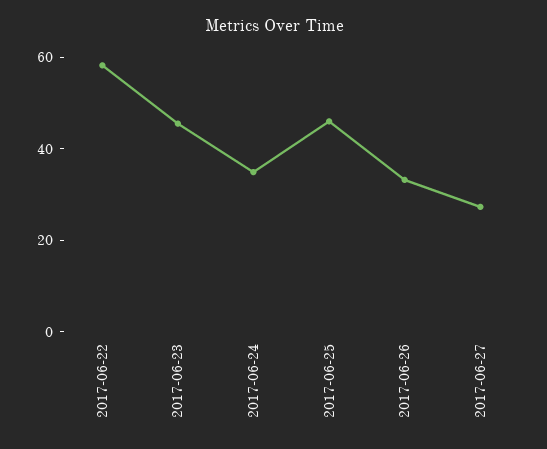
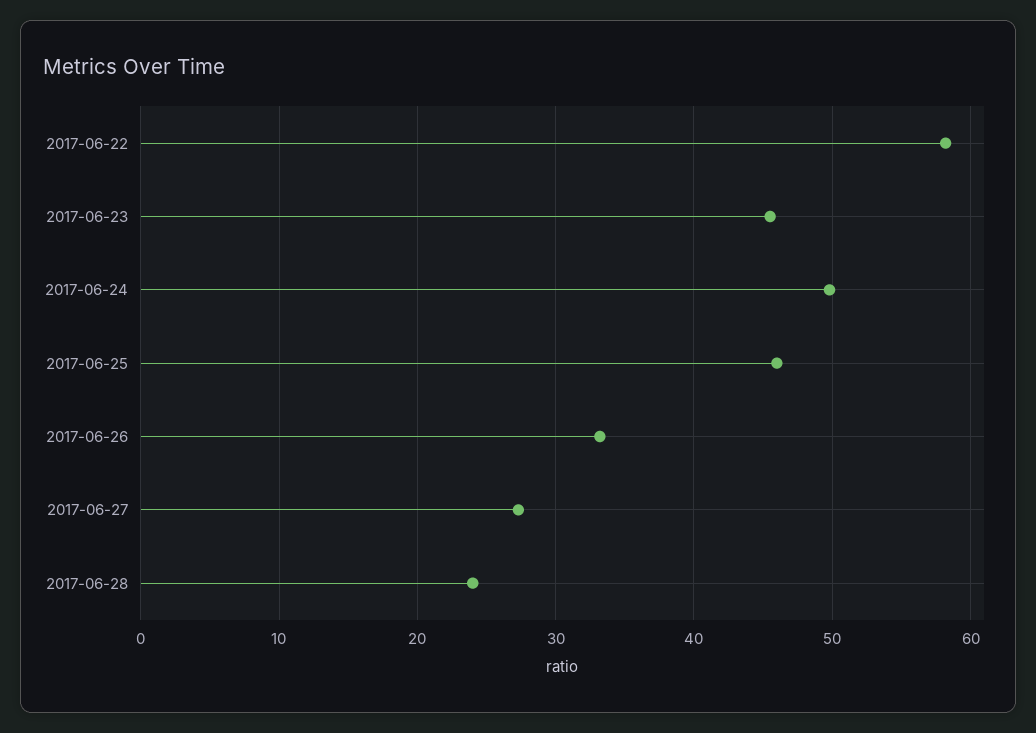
2017-06-24: 35 -> 50
2017-06-28: none -> 24

